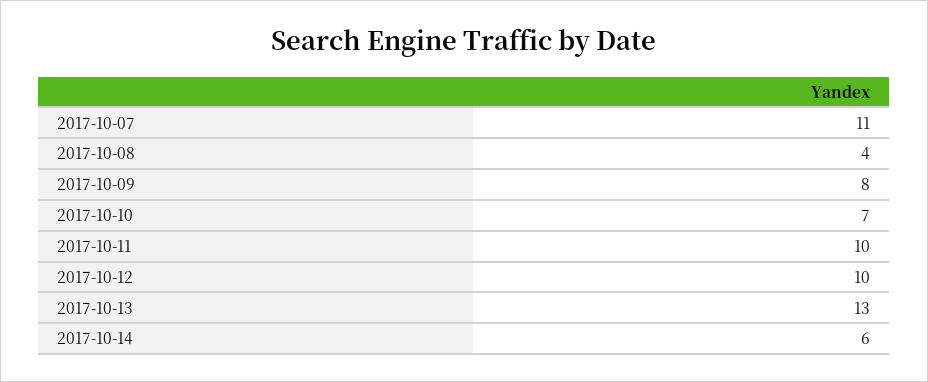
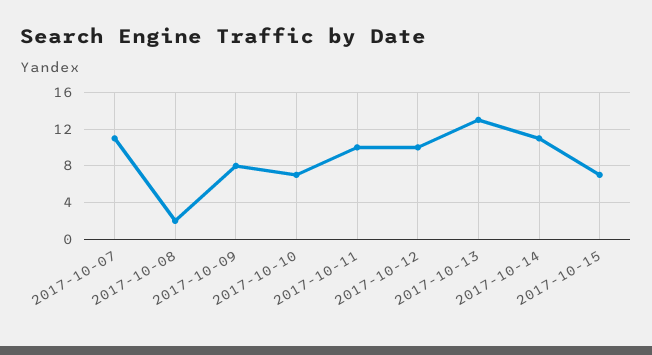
2017-10-08: 4 -> 2
2017-10-14: 6 -> 11
2017-10-15: none -> 7

